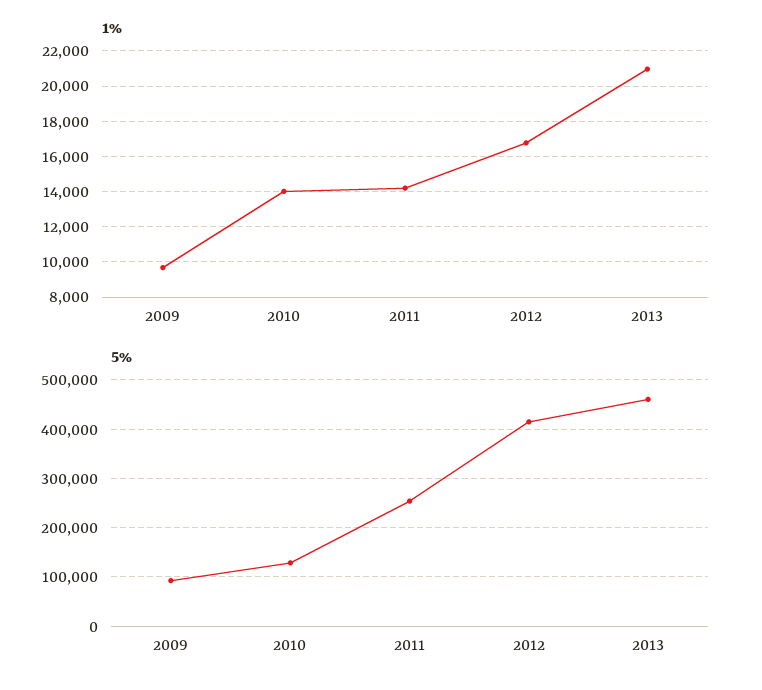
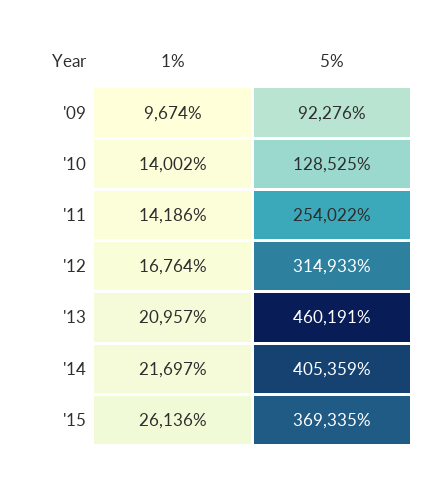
5%, 2012: 420000 -> 314933
1%, '14: none -> 21697
5%, '14: none -> 405359
1%, '15: none -> 26136
5%, '15: none -> 369335

